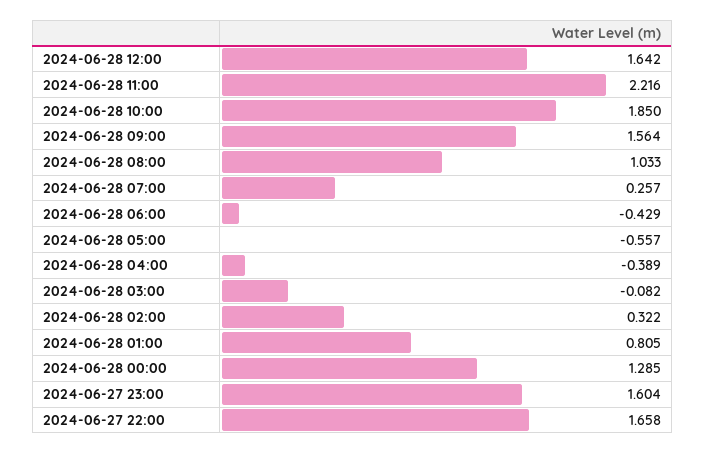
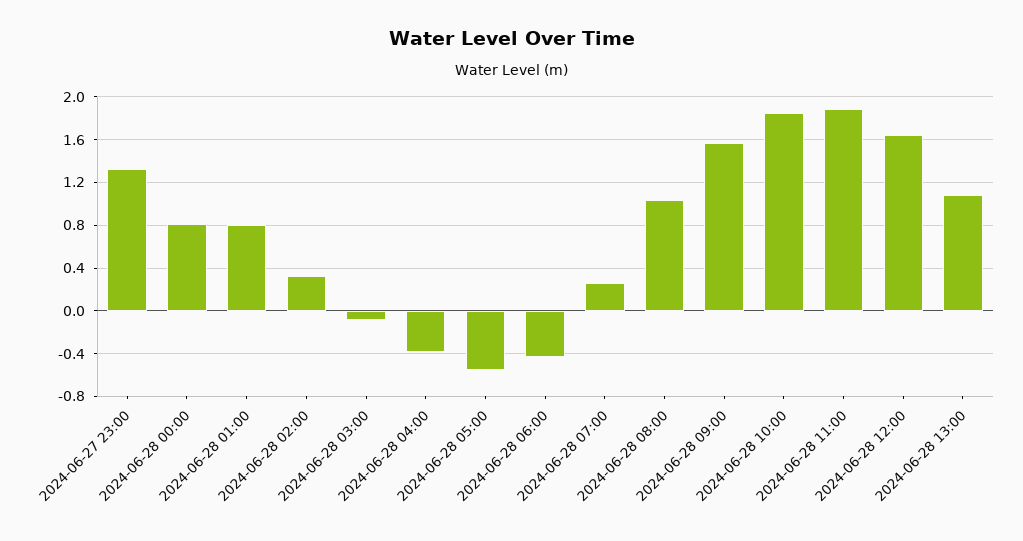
2024-06-28 11:00: 2.216 -> 1.9
2024-06-28 00:00: 1.285 -> 0.8
2024-06-27 23:00: 1.604 -> 1.3
2024-06-27 22:00: 1.658 -> none
2024-06-28 13:00: none -> 1.1

